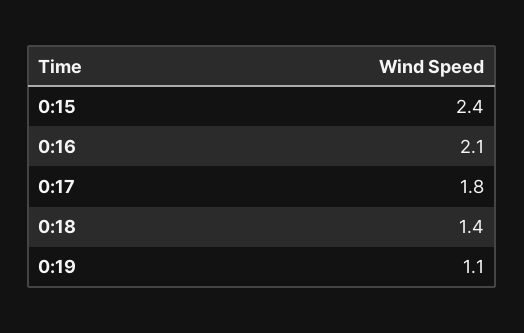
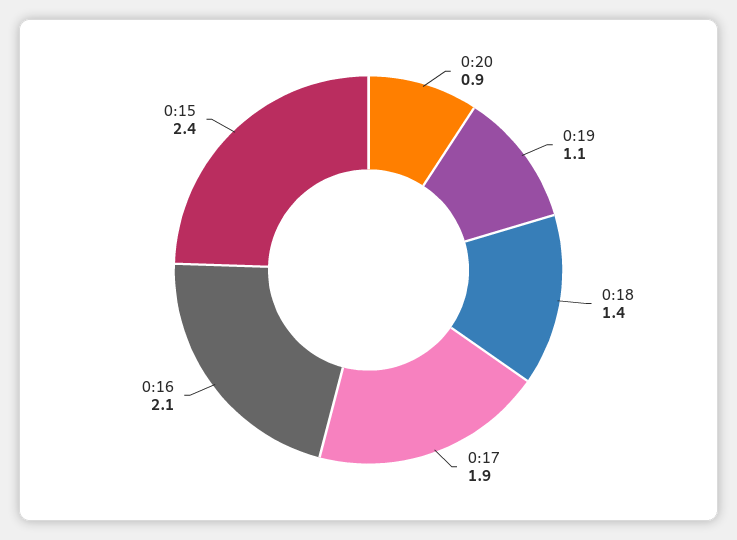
0:17: 1.8 -> 1.9
0:20: none -> 0.9

